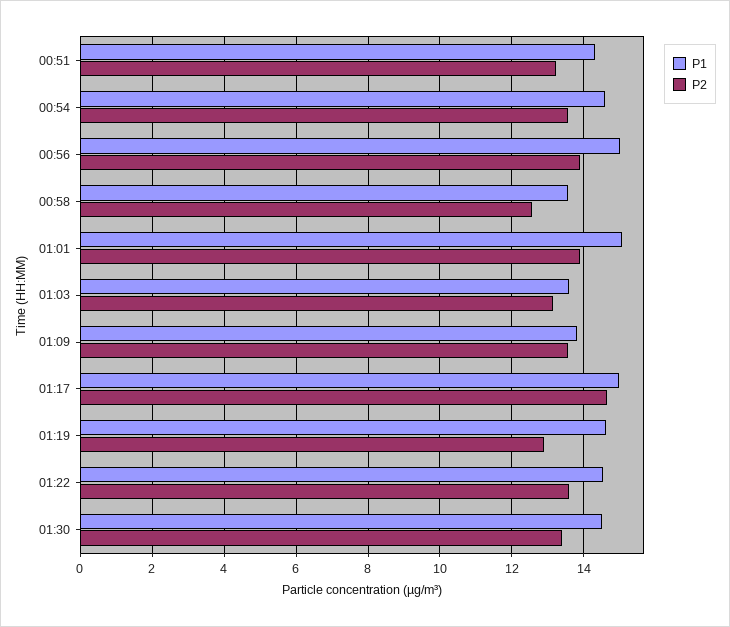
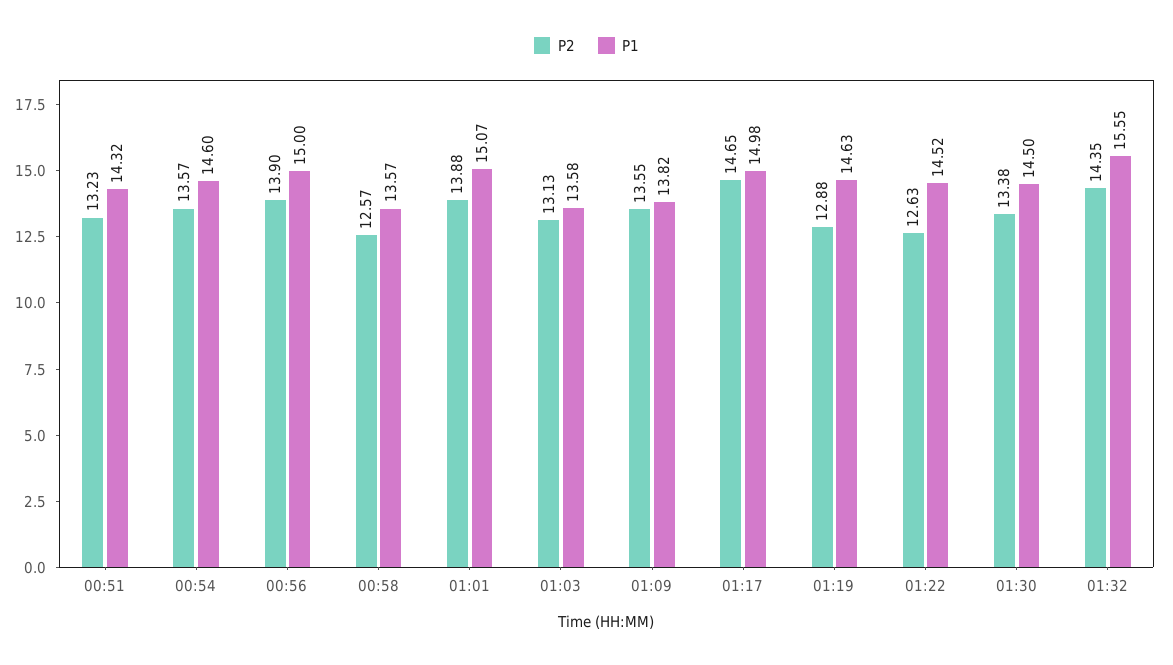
P2, 01:22: 13.6 -> 12.63
P2, 01:32: none -> 14.35
P1, 01:32: none -> 15.55

